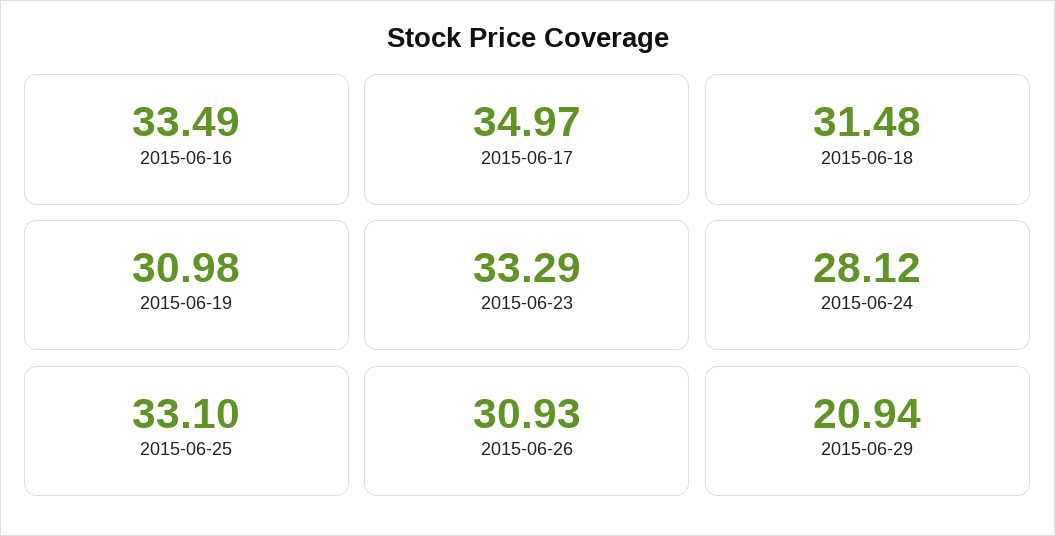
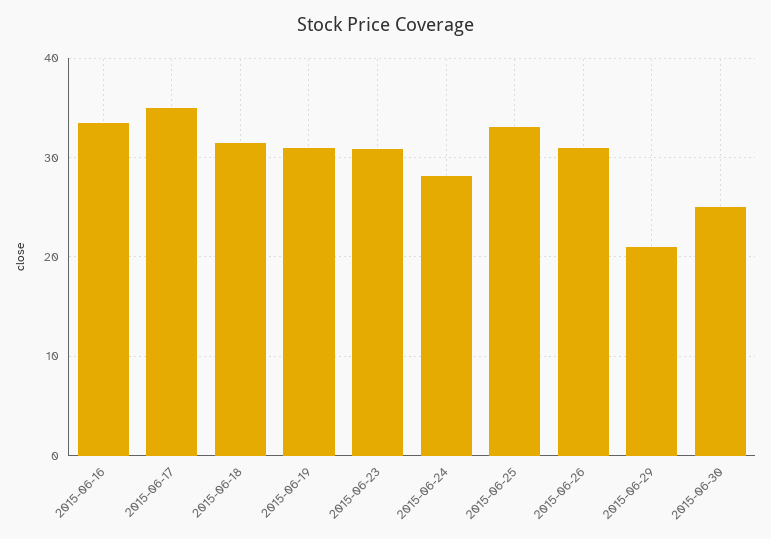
2015-06-23: 33.29 -> 31
2015-06-30: none -> 25

